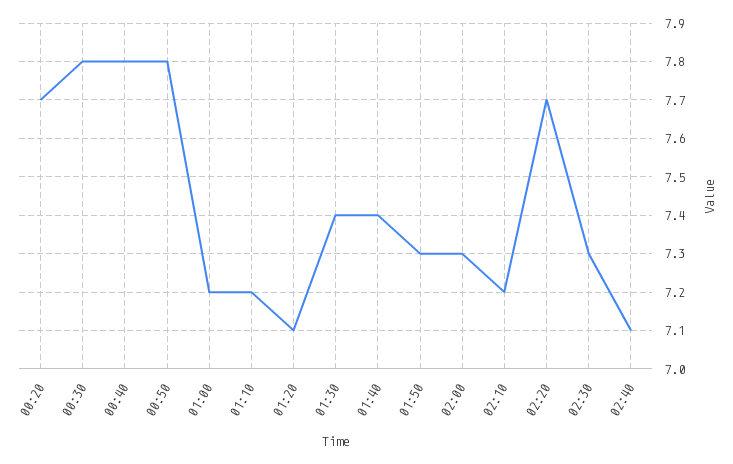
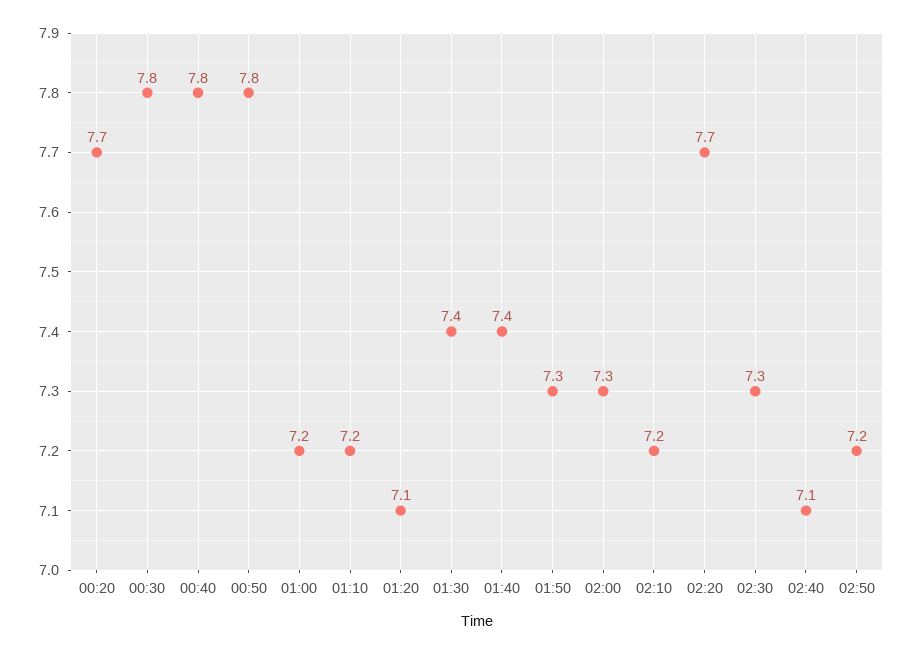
02:50: none -> 7.2

